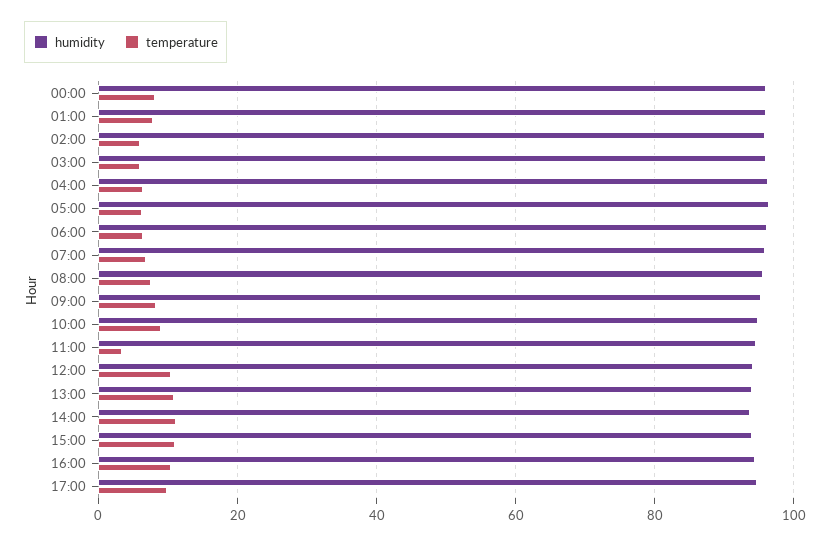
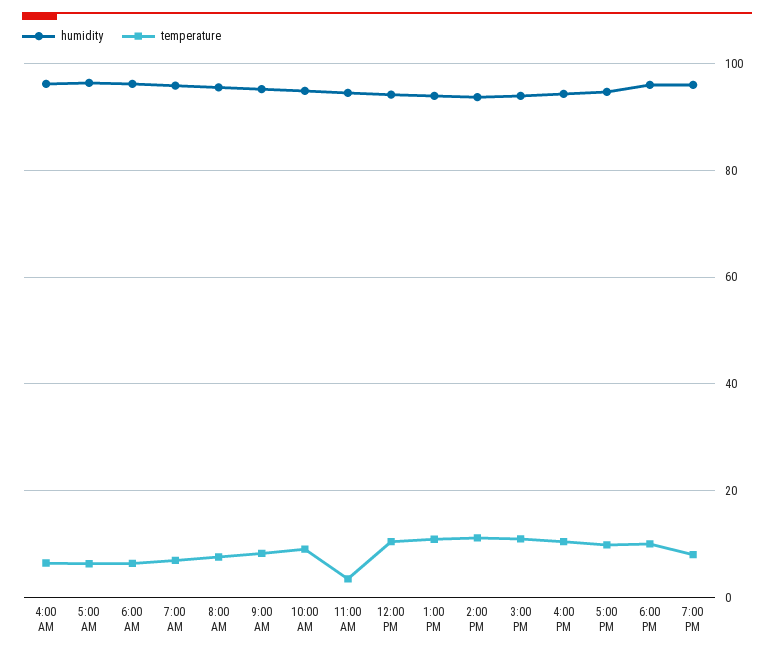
humidity, 00:00: 96 -> none
temperature, 00:00: 8 -> none
humidity, 01:00: 96 -> none
temperature, 01:00: 8 -> none
humidity, 02:00: 96 -> none
temperature, 02:00: 6 -> none
humidity, 03:00: 96 -> none
temperature, 03:00: 6 -> none
humidity, 6:00 PM: none -> 96
temperature, 6:00 PM: none -> 10
humidity, 7:00 PM: none -> 96
temperature, 7:00 PM: none -> 8

